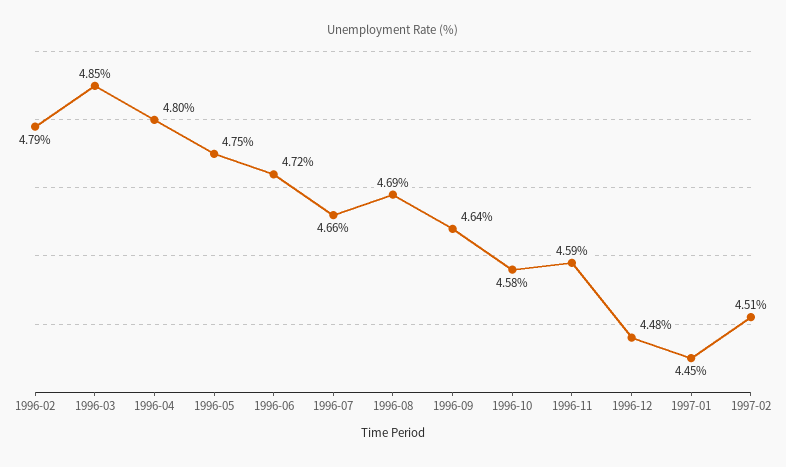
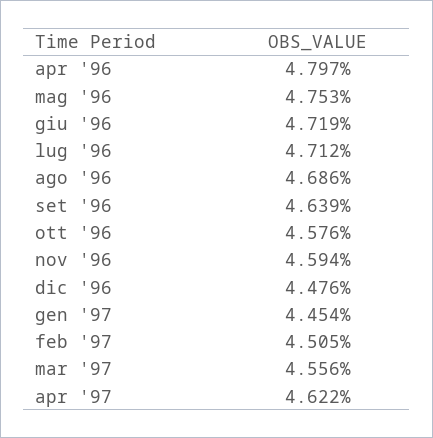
1996-02: 4.79 -> none
1996-03: 4.85 -> none
1996-07: 4.66 -> 4.712
mar '97: none -> 4.556
apr '97: none -> 4.622

